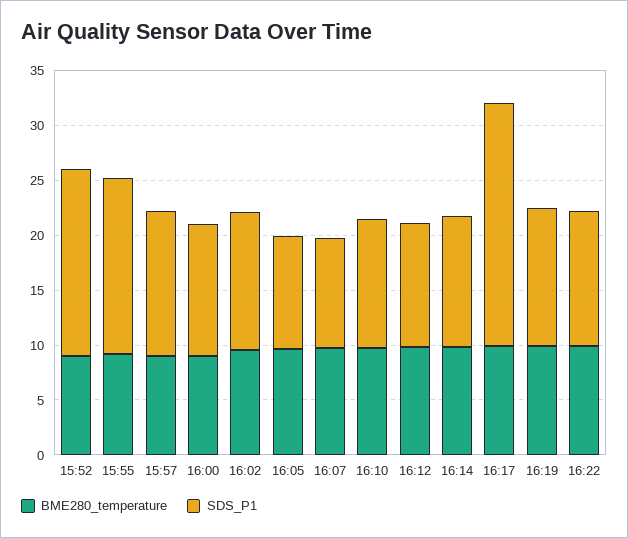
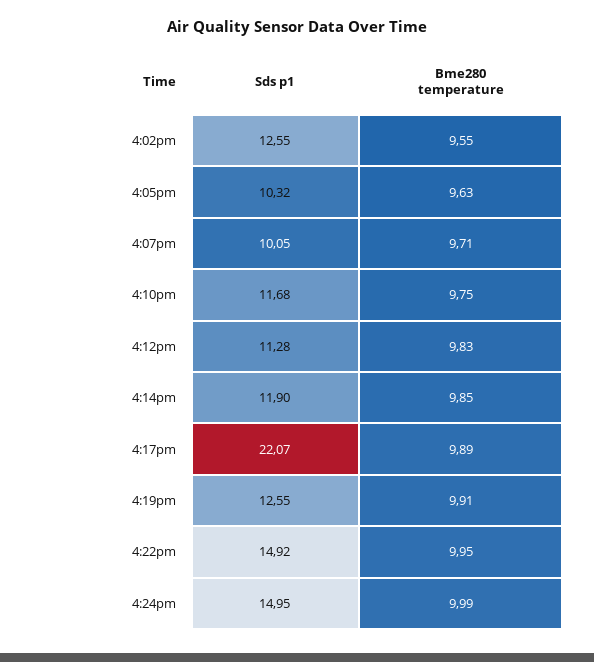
BME280_temperature, 15:52: 9 -> none
SDS_P1, 15:52: 17 -> none
BME280_temperature, 15:55: 9 -> none
SDS_P1, 15:55: 16 -> none
BME280_temperature, 15:57: 9 -> none
SDS_P1, 15:57: 13 -> none
BME280_temperature, 16:00: 9 -> none
SDS_P1, 16:00: 12 -> none
SDS_P1, 16:22: 12 -> 14.92
SDS_P1, 4:24pm: none -> 14.95
BME280_temperature, 4:24pm: none -> 9.99

